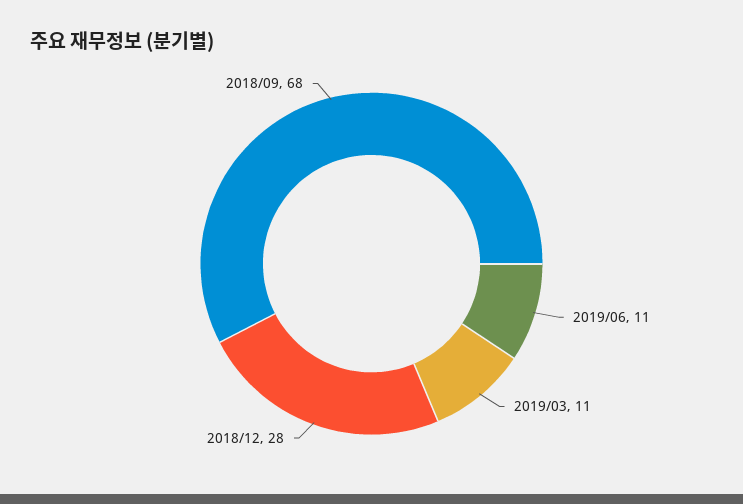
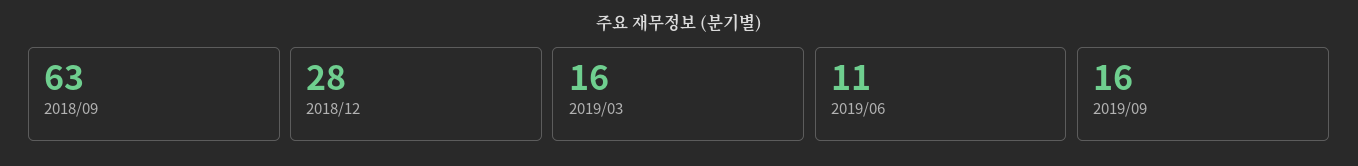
2019/03: 11 -> 16
2018/09: 68 -> 63
2019/09: none -> 16

